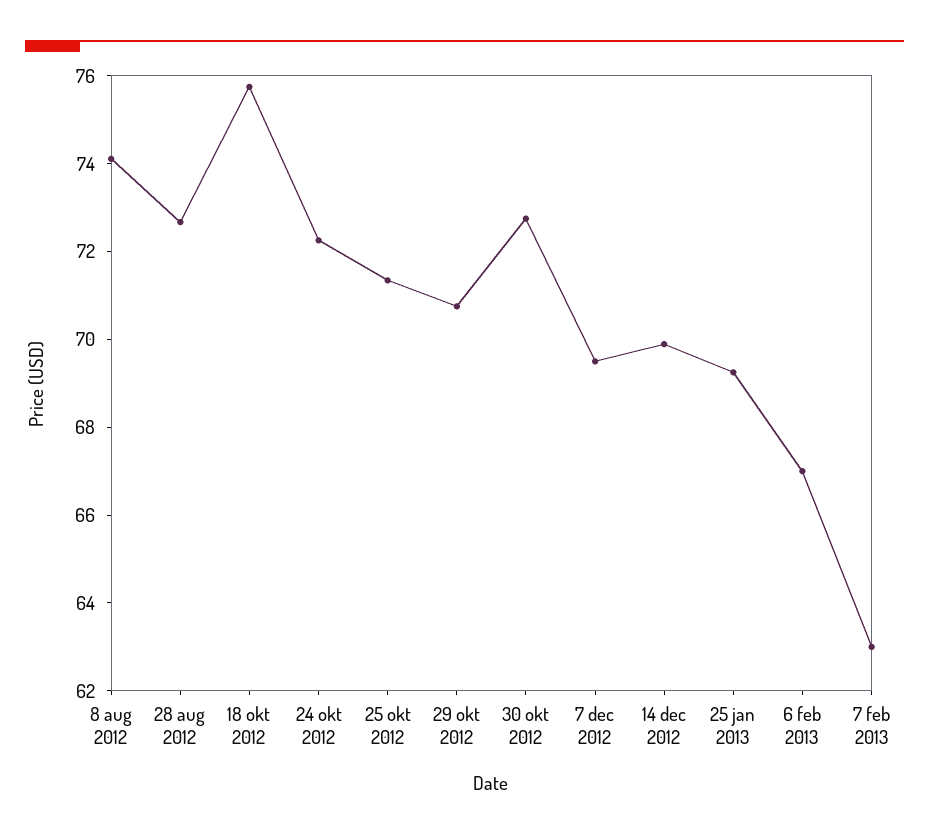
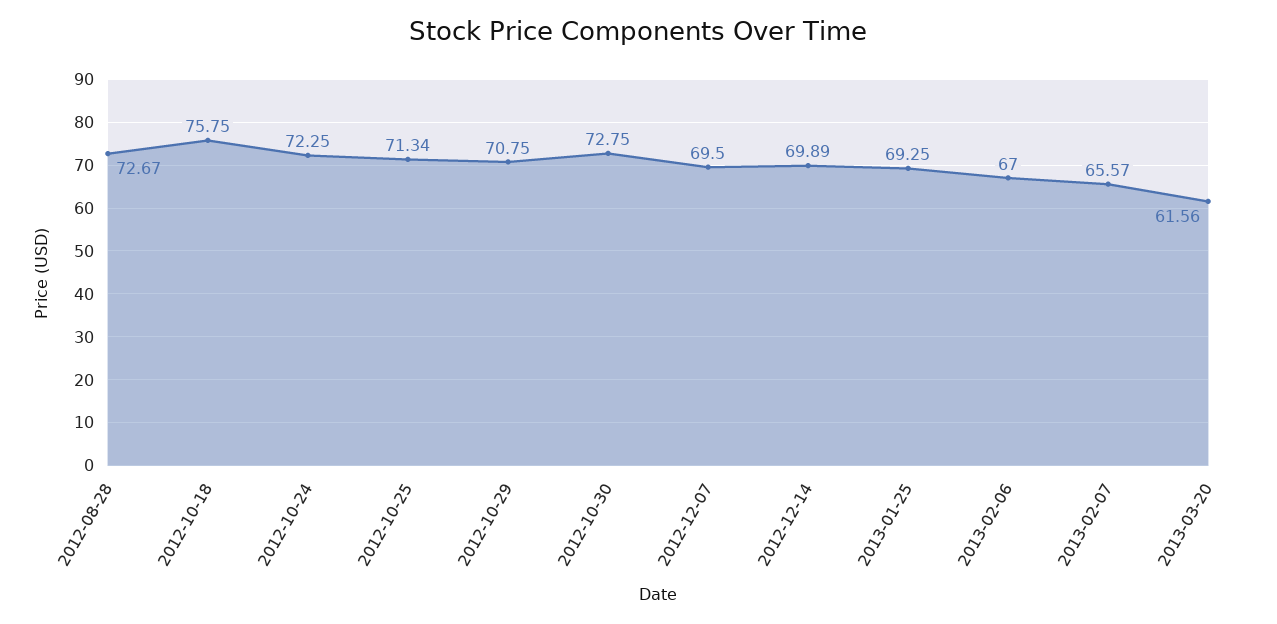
8 aug 2012: 74 -> none
7 feb 2013: 63 -> 65.57
2013-03-20: none -> 61.56

